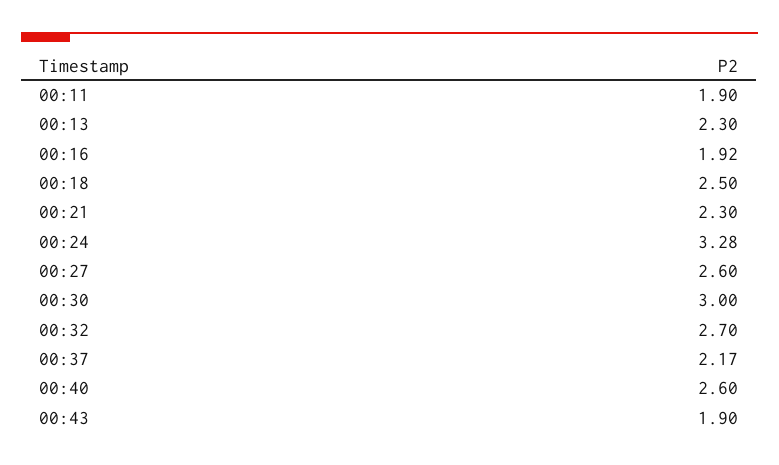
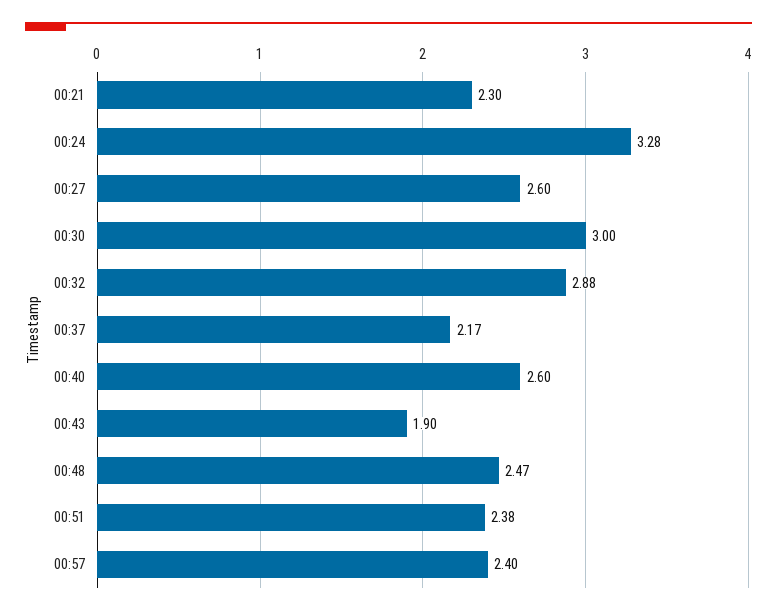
00:11: 1.9 -> none
00:13: 2.3 -> none
00:16: 1.92 -> none
00:18: 2.5 -> none
00:32: 2.7 -> 2.88
00:48: none -> 2.47
00:51: none -> 2.38
00:57: none -> 2.4

